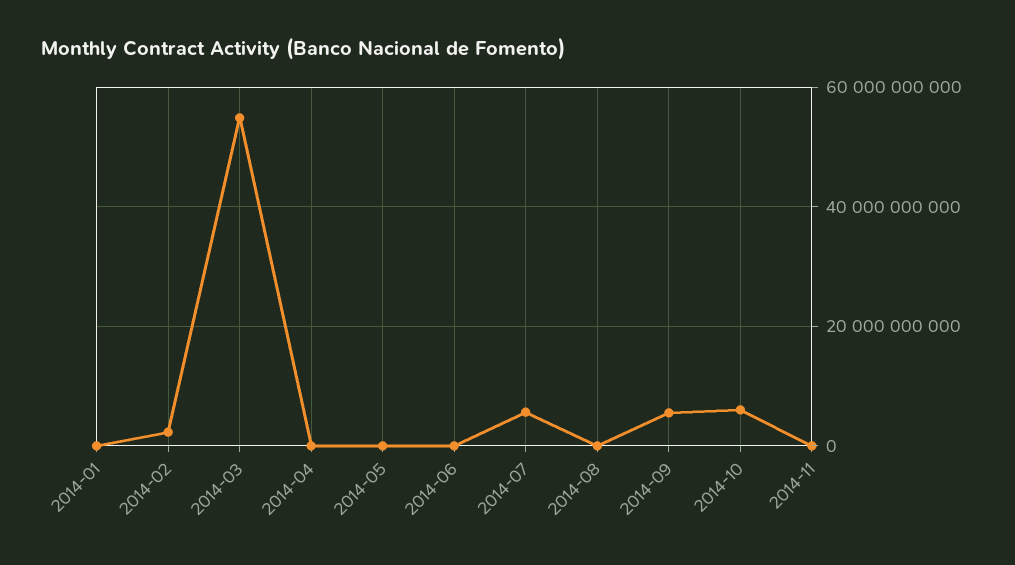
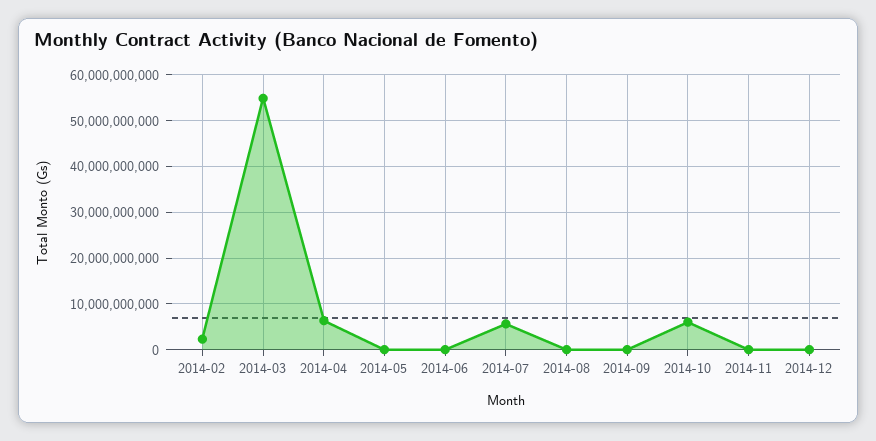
2014-01: 0 -> none
2014-04: 0 -> 6000000000
2014-09: 6000000000 -> 0
2014-12: none -> 0

